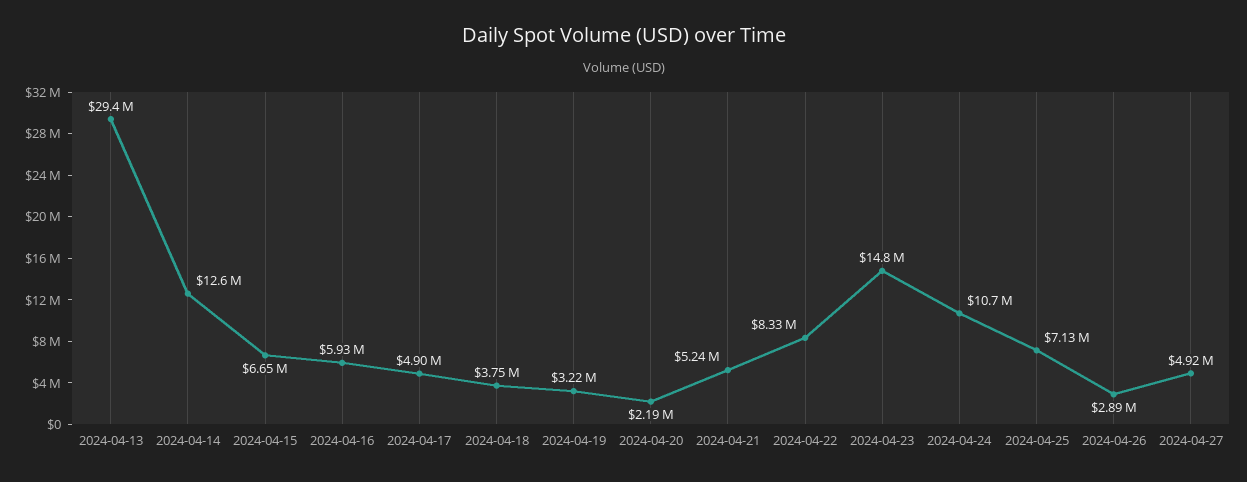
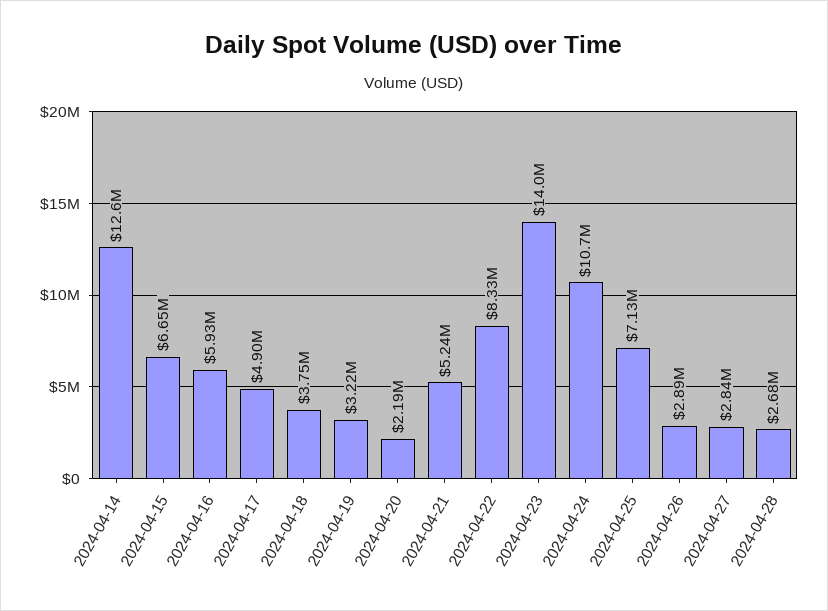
2024-04-13: 29400000 -> none
2024-04-23: 14800000 -> 14000000
2024-04-27: 4920000 -> 2840000
2024-04-28: none -> 2680000

